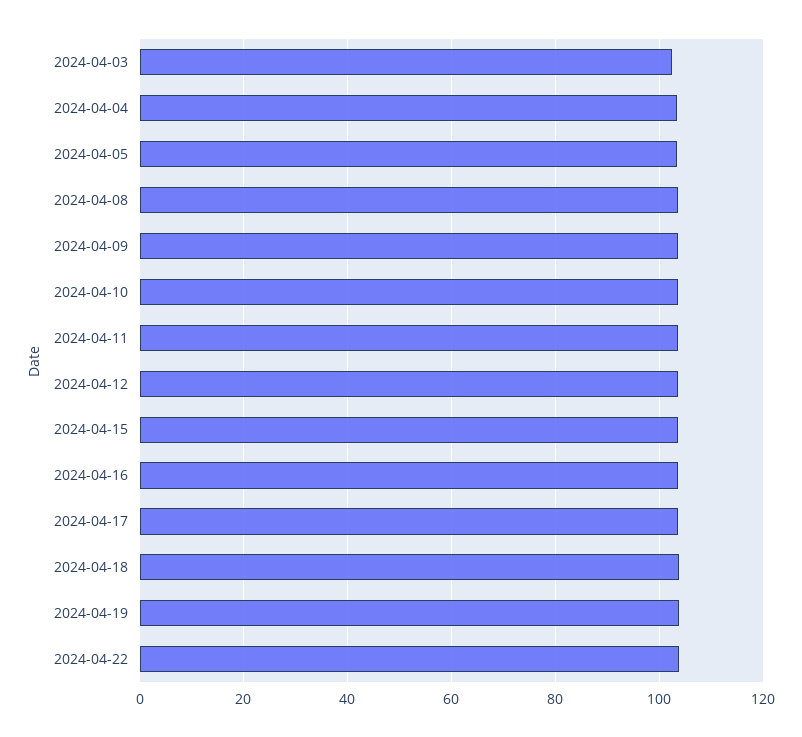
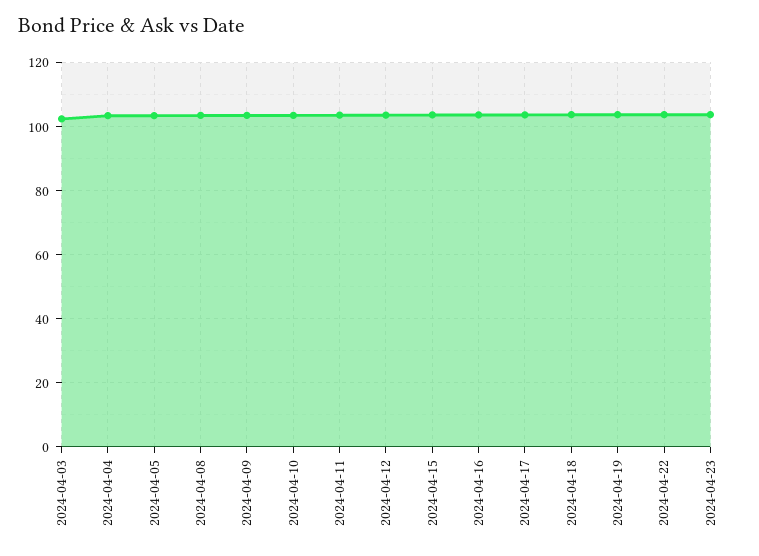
2024-04-23: none -> 104

